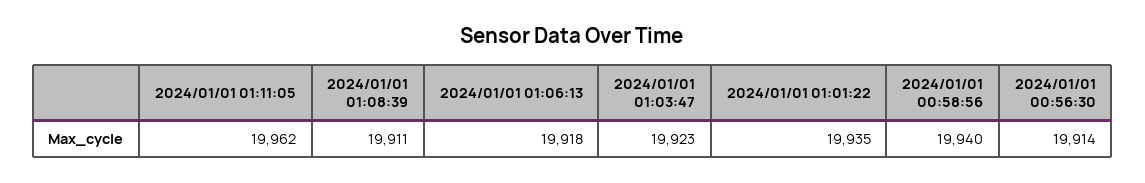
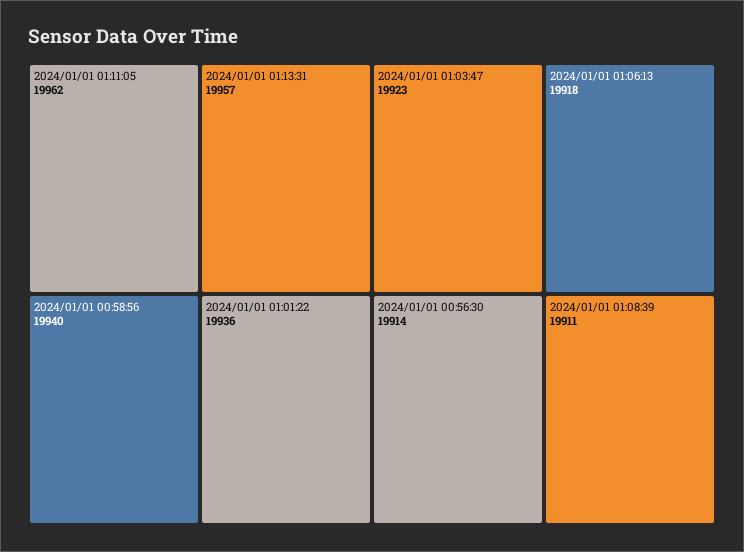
2024/01/01 01:01:22: 19935 -> 19936
2024/01/01 01:13:31: none -> 19957

